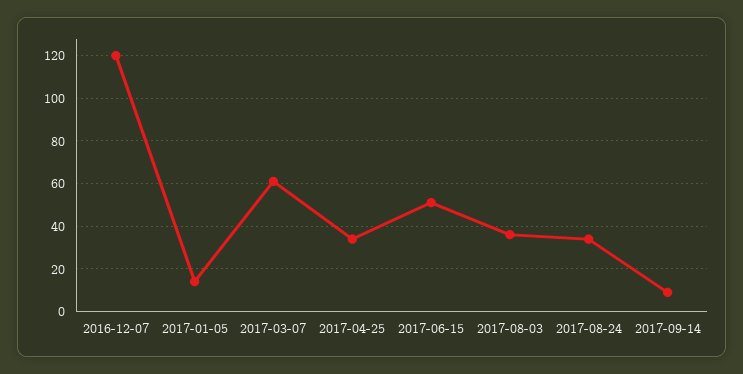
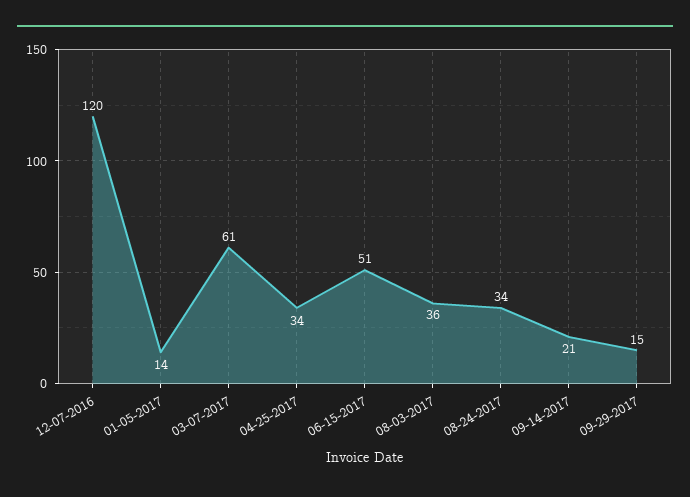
2017-09-14: 10 -> 21
09-29-2017: none -> 15

